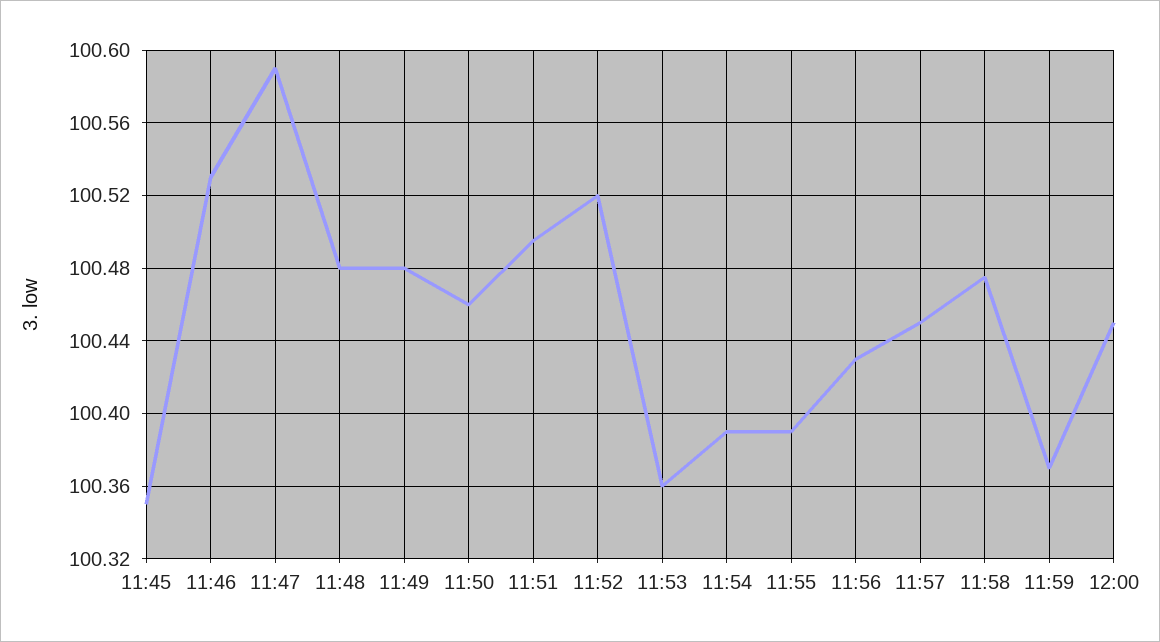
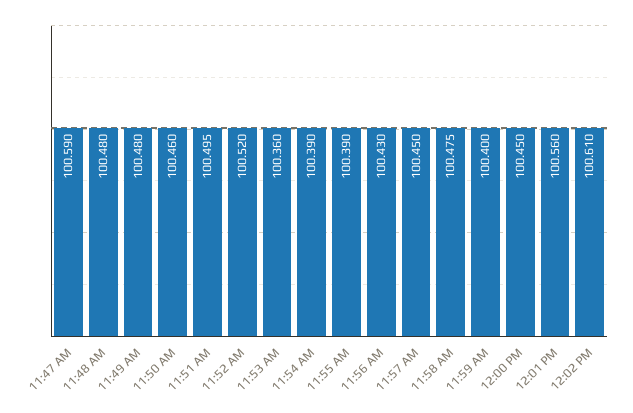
11:45: 100.35 -> none
11:46: 100.53 -> none
11:59: 100.37 -> 100.4
12:01 PM: none -> 100.56
12:02 PM: none -> 100.61

